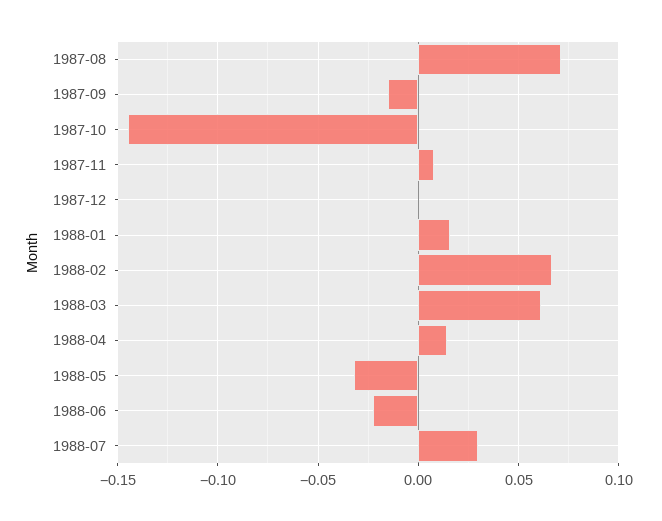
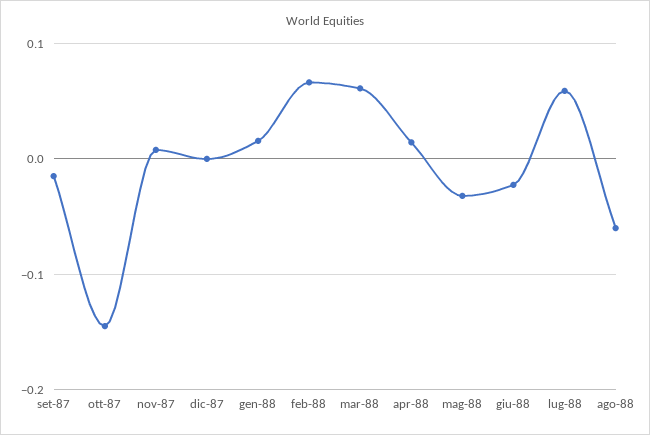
1987-08: 0.07 -> none
1988-07: 0.03 -> 0.06
ago-88: none -> -0.06

